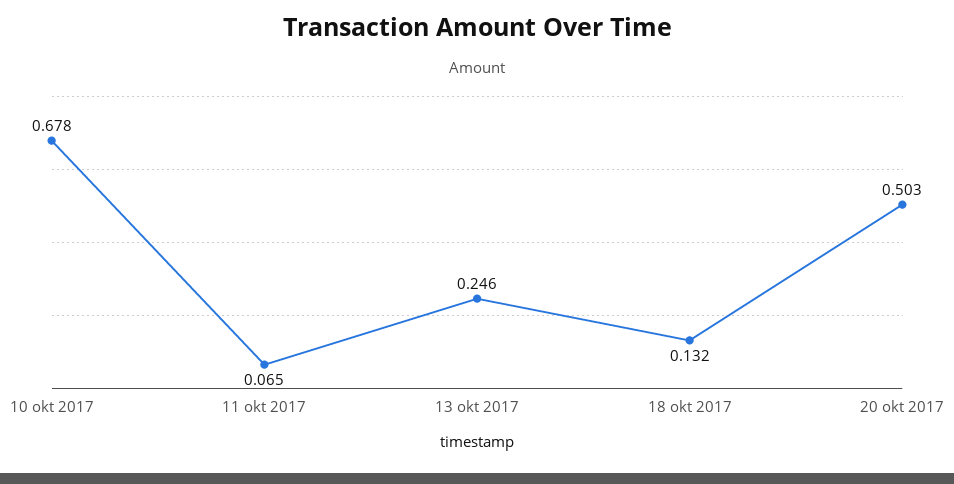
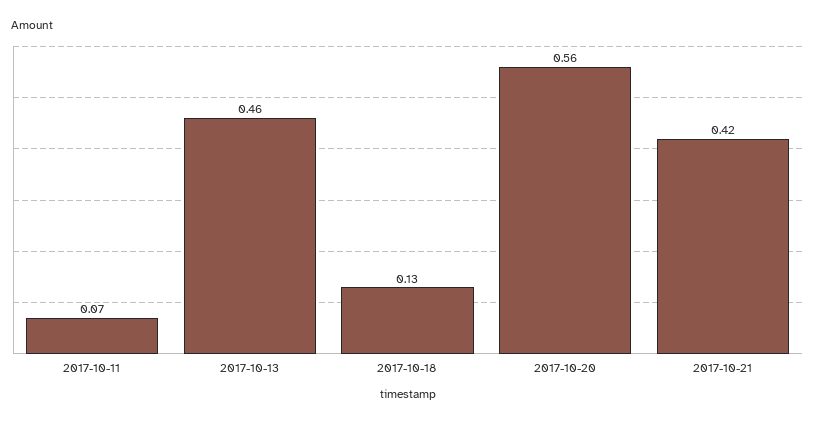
10 okt 2017: 0.678 -> none
13 okt 2017: 0.246 -> 0.46
20 okt 2017: 0.503 -> 0.56
2017-10-21: none -> 0.42

